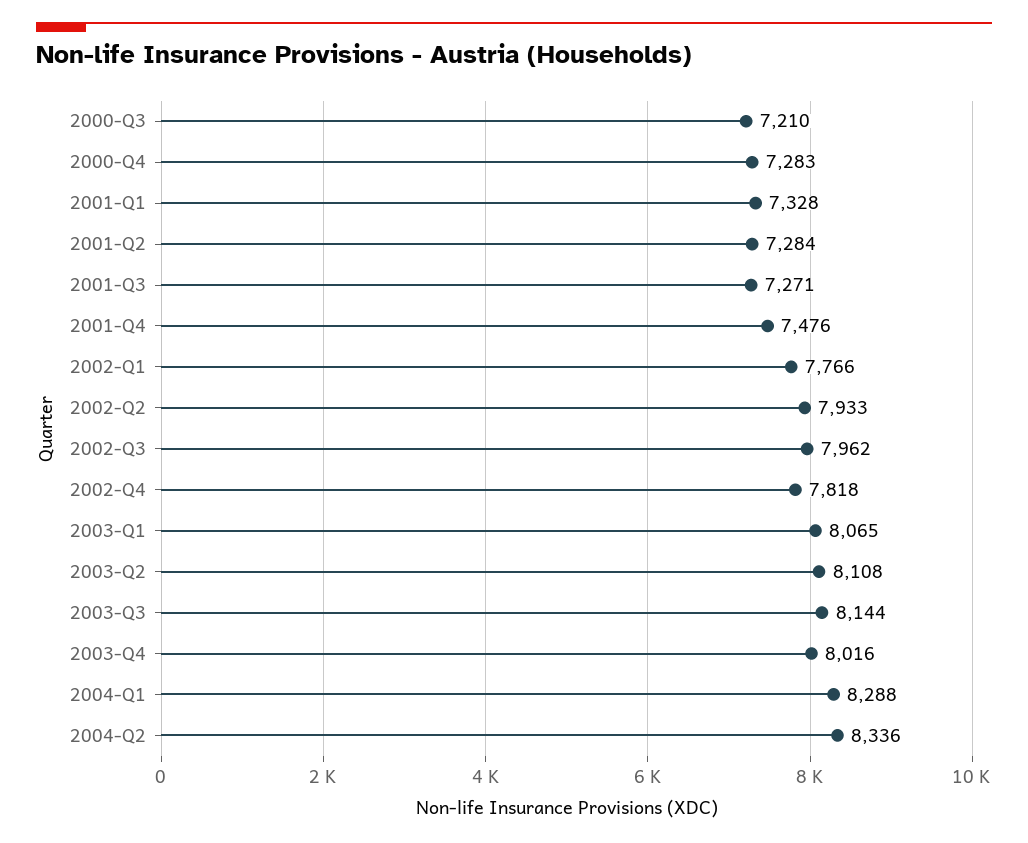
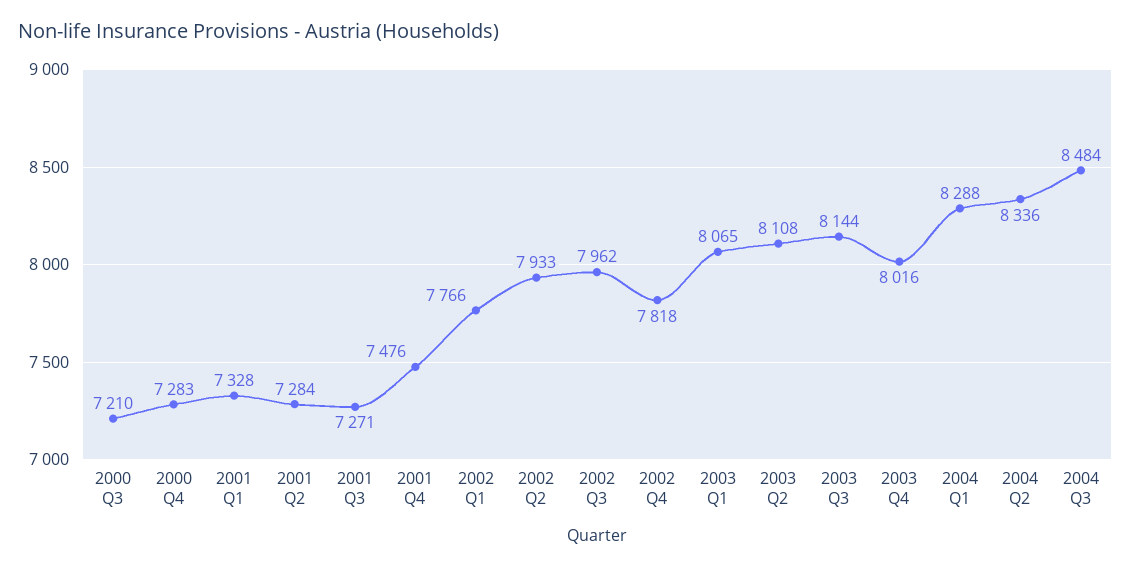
2004 Q3: none -> 8484

